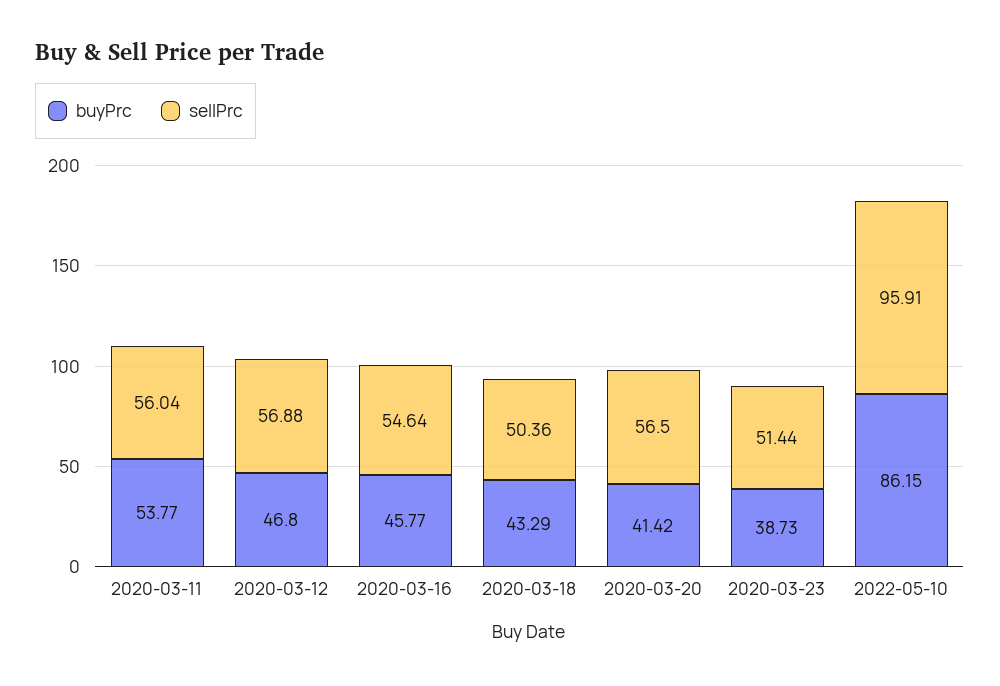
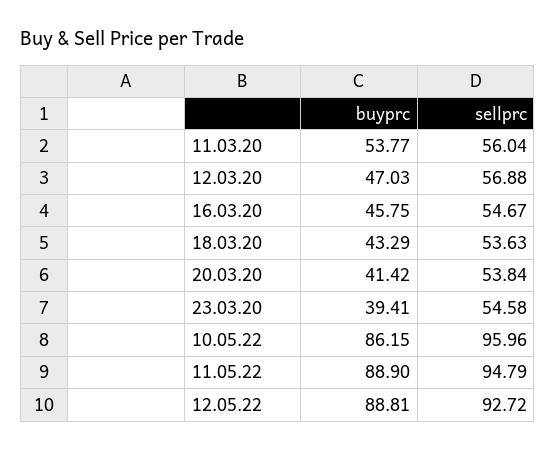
buyPrc, 2020-03-12: 46.8 -> 47.03
buyPrc, 2020-03-16: 45.77 -> 45.75
sellPrc, 2020-03-16: 54.64 -> 54.67
sellPrc, 2020-03-18: 50.36 -> 53.63
sellPrc, 2020-03-20: 56.5 -> 53.84
buyPrc, 2020-03-23: 38.73 -> 39.41
sellPrc, 2020-03-23: 51.44 -> 54.58
sellPrc, 2022-05-10: 95.91 -> 95.96
buyPrc, 11.05.22: none -> 88.9
sellPrc, 11.05.22: none -> 94.79
buyPrc, 12.05.22: none -> 88.81
sellPrc, 12.05.22: none -> 92.72

